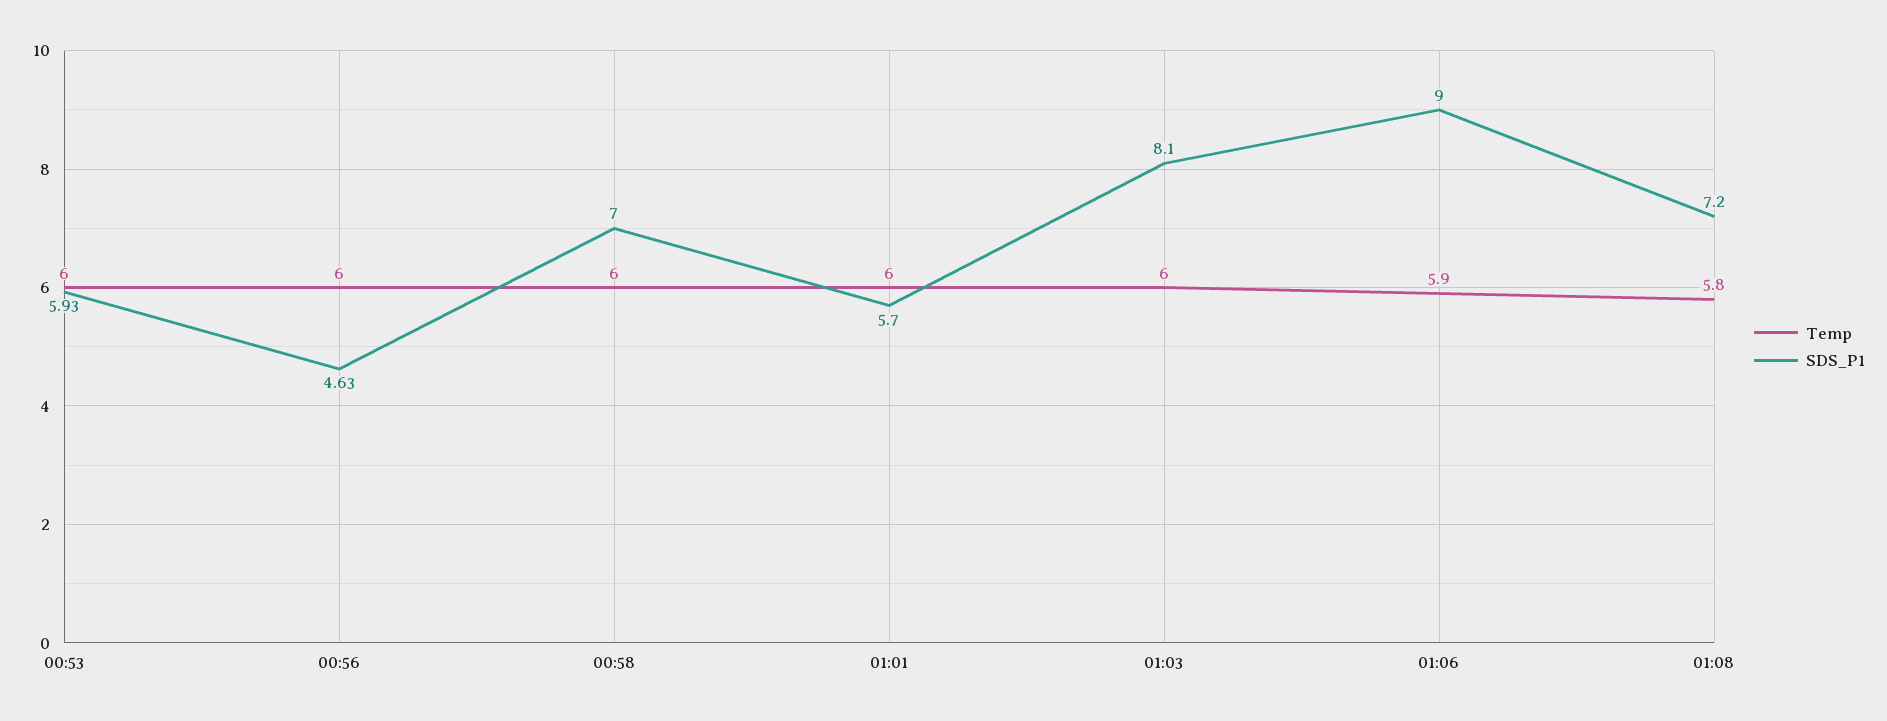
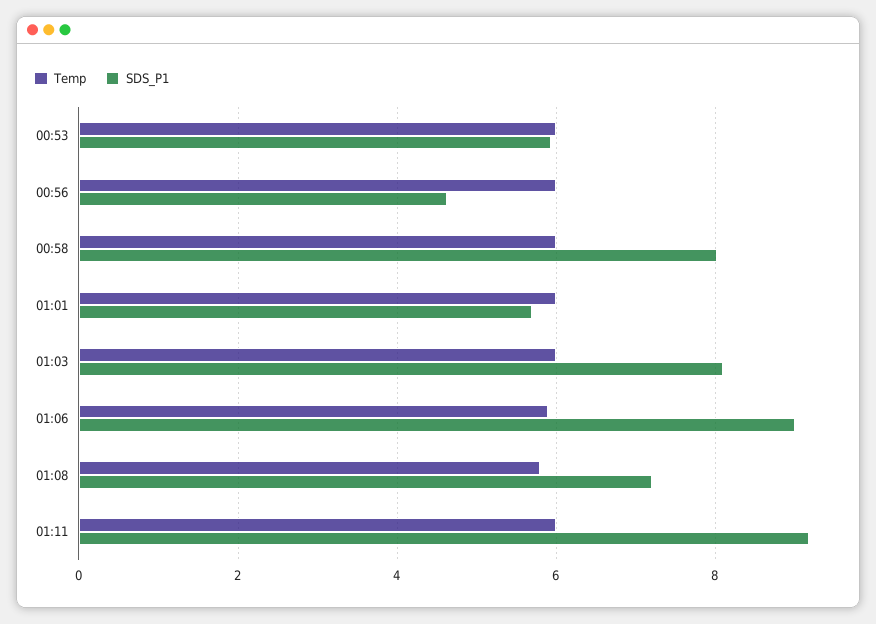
SDS_P1, 00:58: 7 -> 8
Temp, 01:11: none -> 6
SDS_P1, 01:11: none -> 9.2

